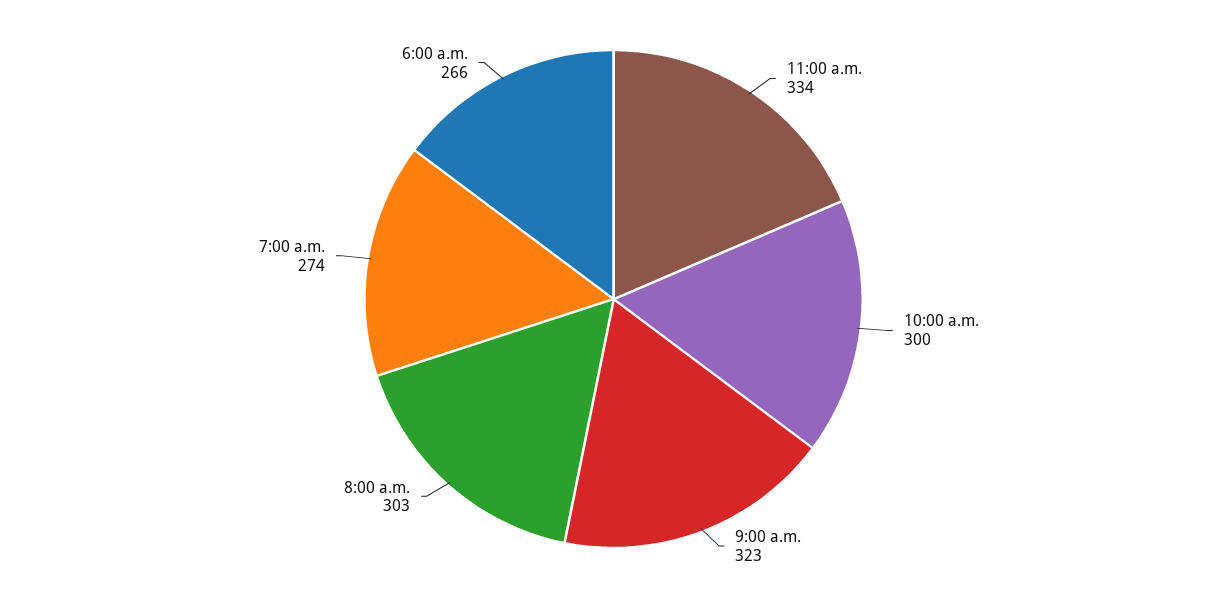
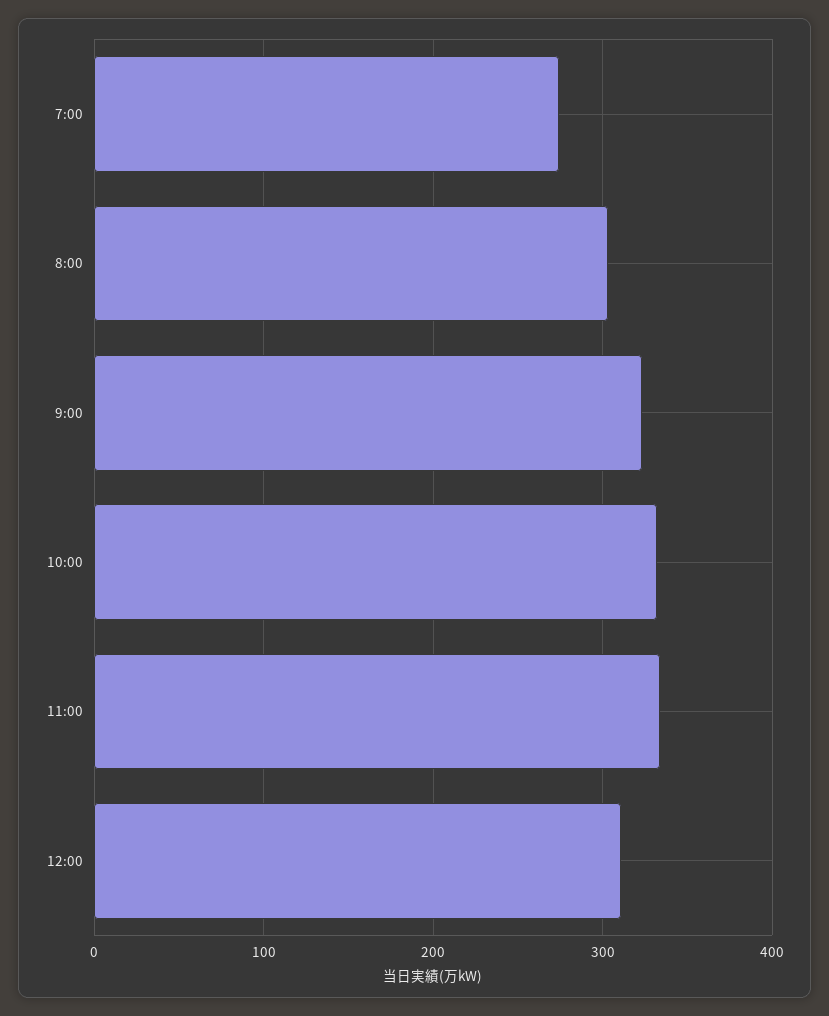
10:00 a.m.: 300 -> 330
6:00 a.m.: 266 -> none
12:00: none -> 310

